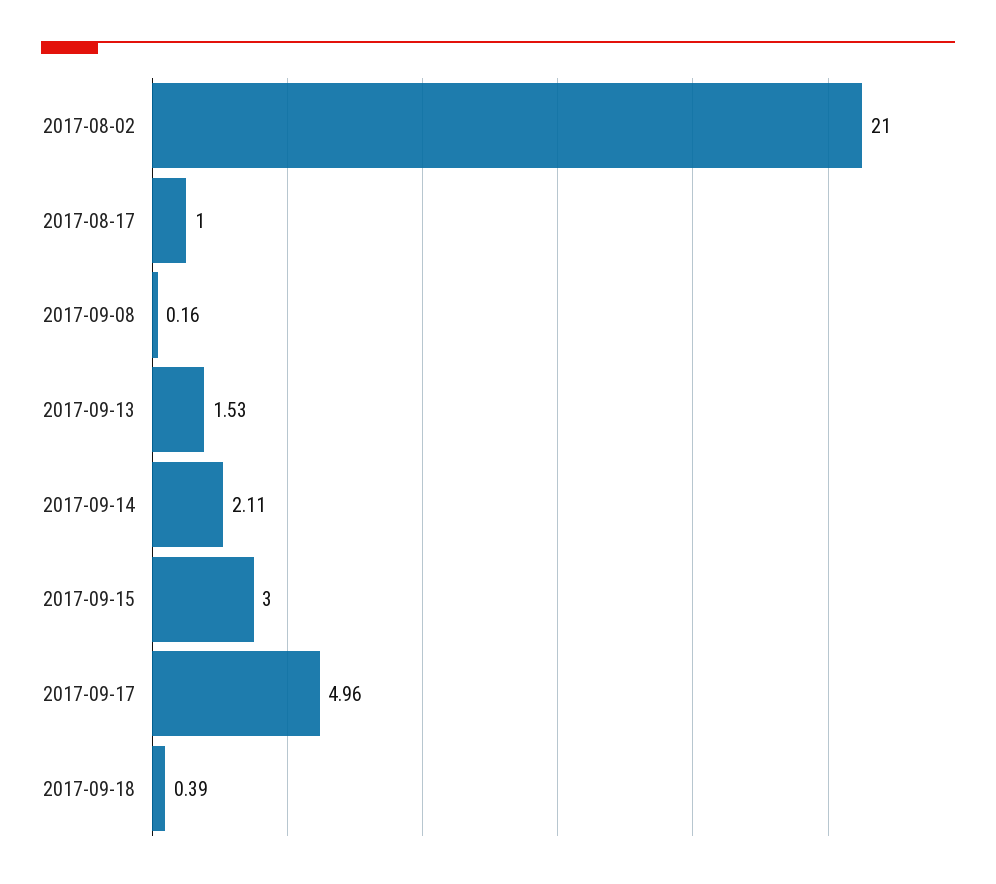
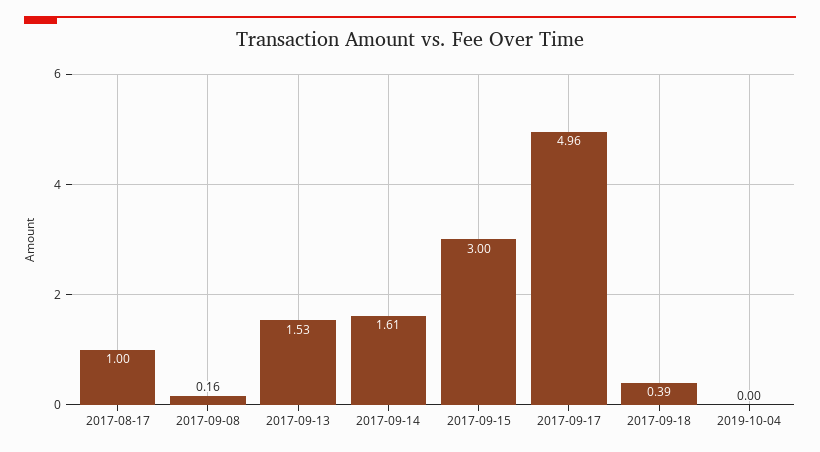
2017-08-02: 21 -> none
2017-09-14: 2.11 -> 1.61
2019-10-04: none -> 0

